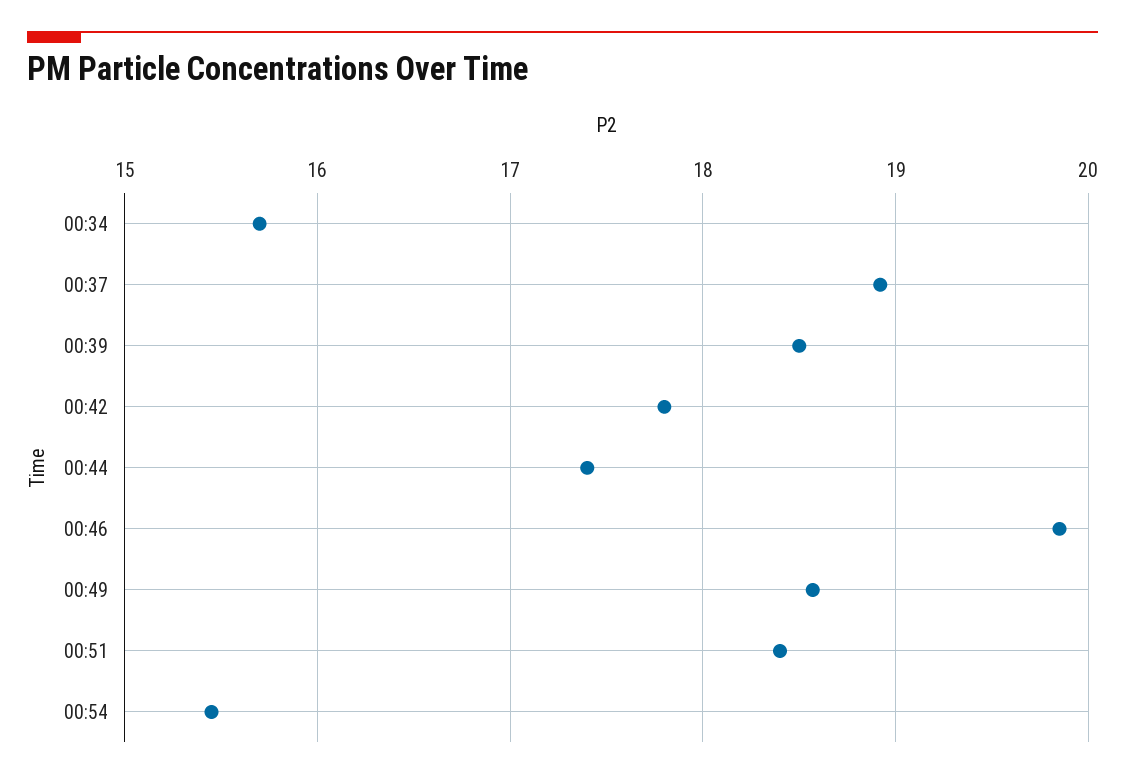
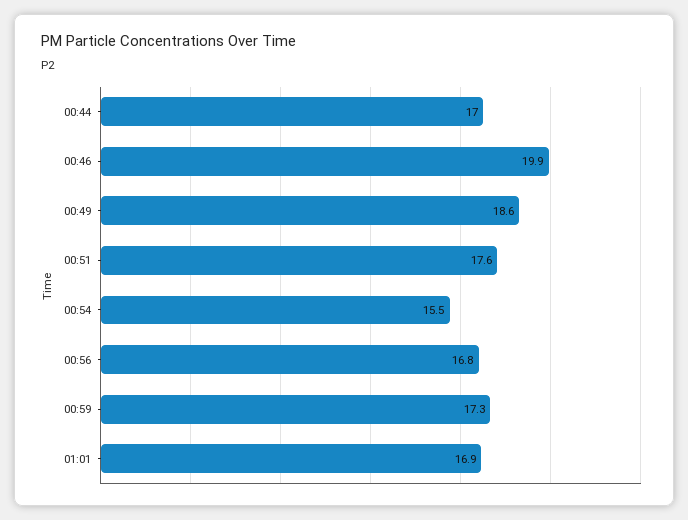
00:34: 15.7 -> none
00:37: 18.9 -> none
00:39: 18.5 -> none
00:42: 17.8 -> none
00:44: 17.4 -> 17
00:51: 18.4 -> 17.6
00:56: none -> 16.8
00:59: none -> 17.3
01:01: none -> 16.9

